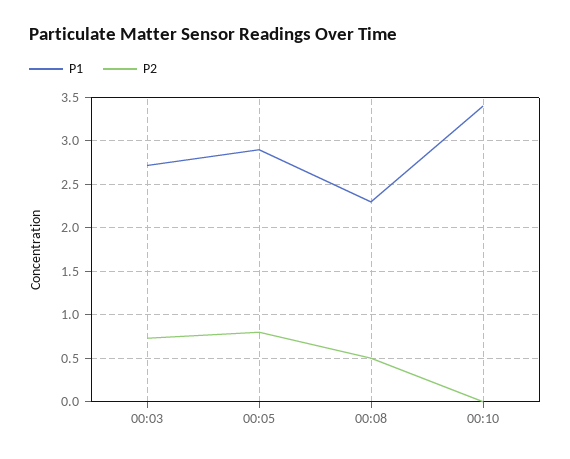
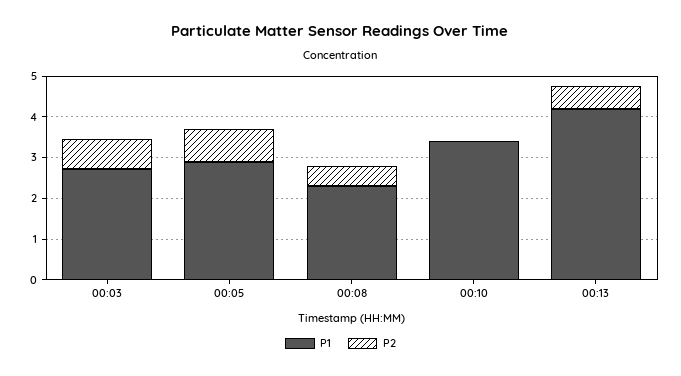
P1, 00:13: none -> 4.2
P2, 00:13: none -> 0.6

